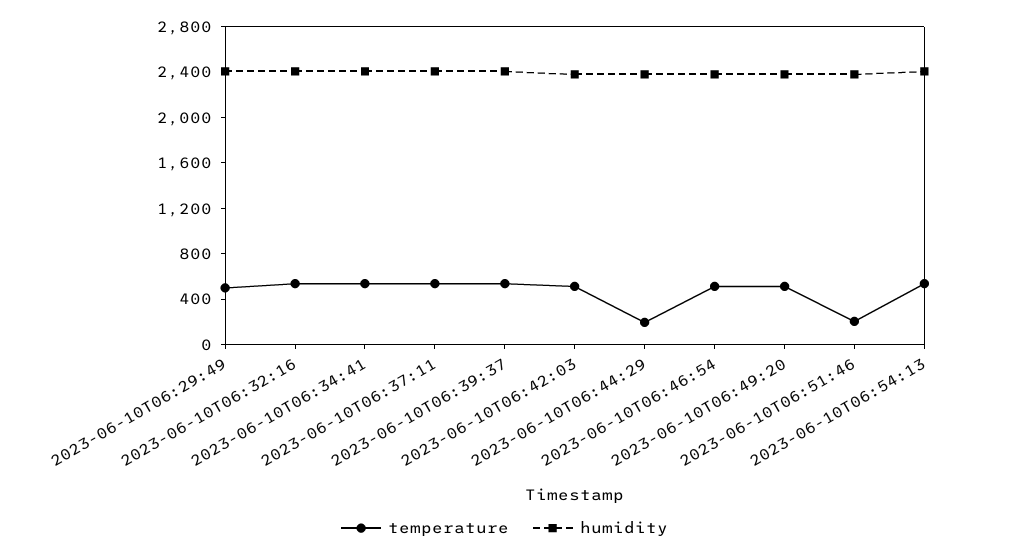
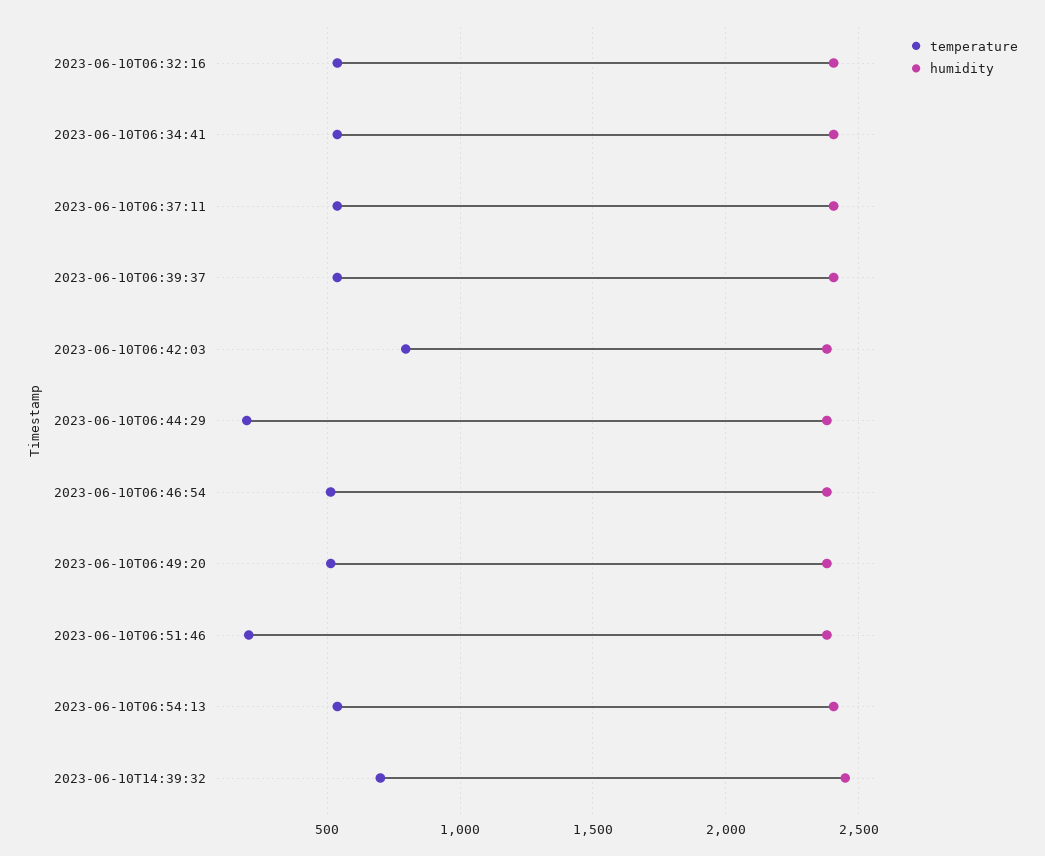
temperature, 2023-06-10T06:29:49: 500 -> none
humidity, 2023-06-10T06:29:49: 2400 -> none
temperature, 2023-06-10T06:42:03: 500 -> 800
temperature, 2023-06-10T14:39:32: none -> 700
humidity, 2023-06-10T14:39:32: none -> 2450

